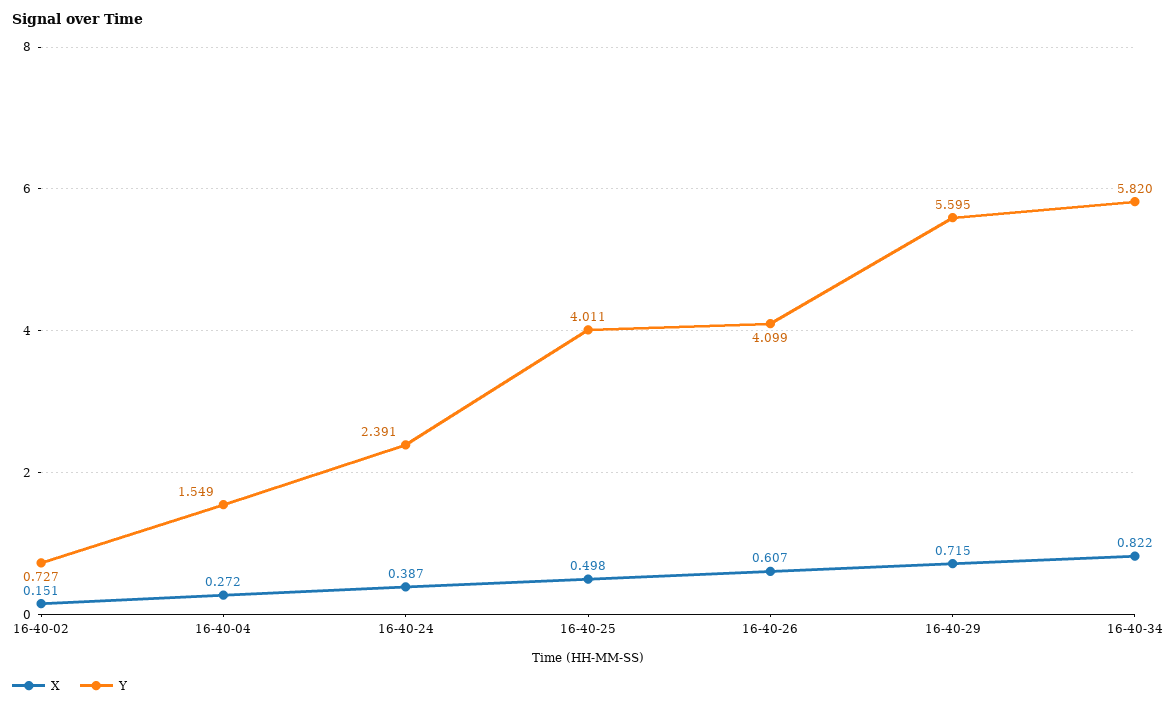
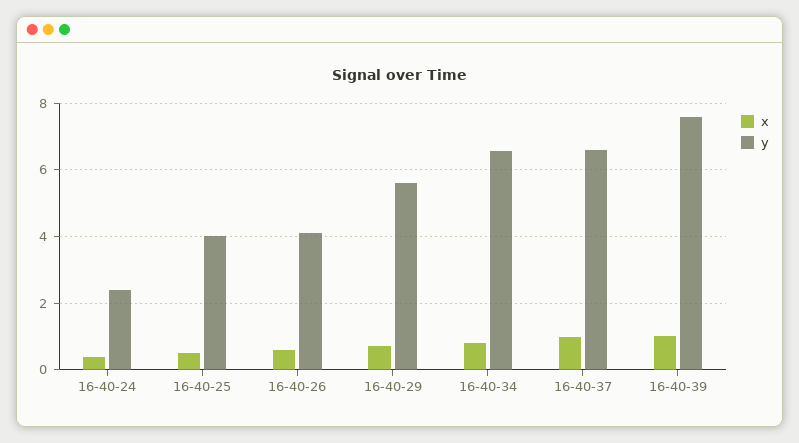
X, 16-40-02: 0.151 -> none
Y, 16-40-02: 0.727 -> none
X, 16-40-04: 0.272 -> none
Y, 16-40-04: 1.549 -> none
Y, 16-40-34: 5.82 -> 6.6
X, 16-40-37: none -> 1
Y, 16-40-37: none -> 6.6
X, 16-40-39: none -> 1
Y, 16-40-39: none -> 7.6

